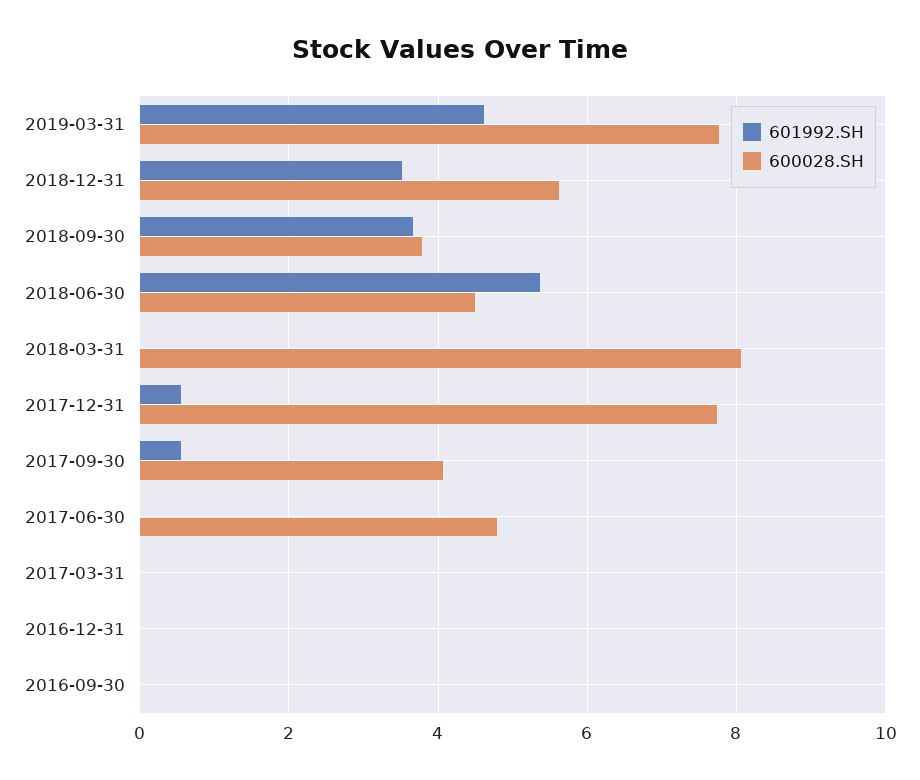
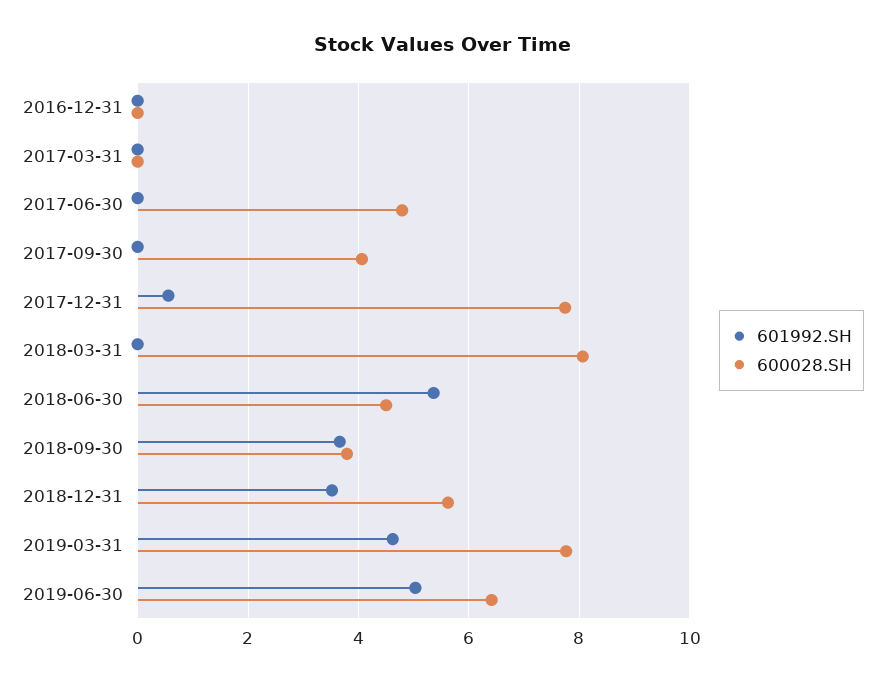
601992.SH, 2017-09-30: 0.6 -> 0
601992.SH, 2016-09-30: 0 -> none
600028.SH, 2016-09-30: 0 -> none
601992.SH, 2019-06-30: none -> 5
600028.SH, 2019-06-30: none -> 6.4

